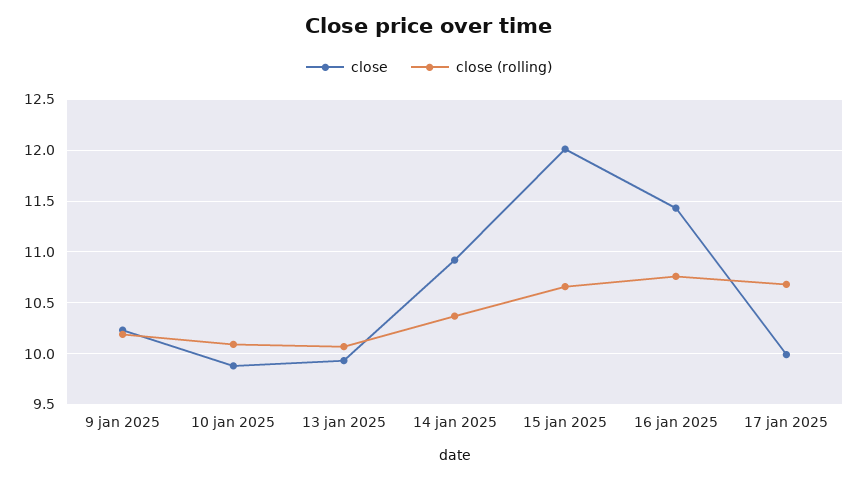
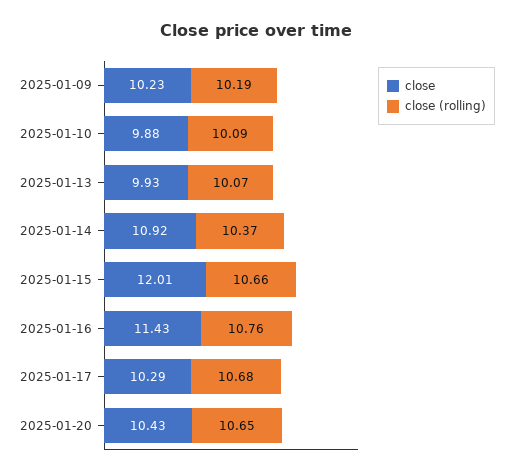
close, 17 jan 2025: 10 -> 10.29
close, 2025-01-20: none -> 10.43
close (rolling), 2025-01-20: none -> 10.65

